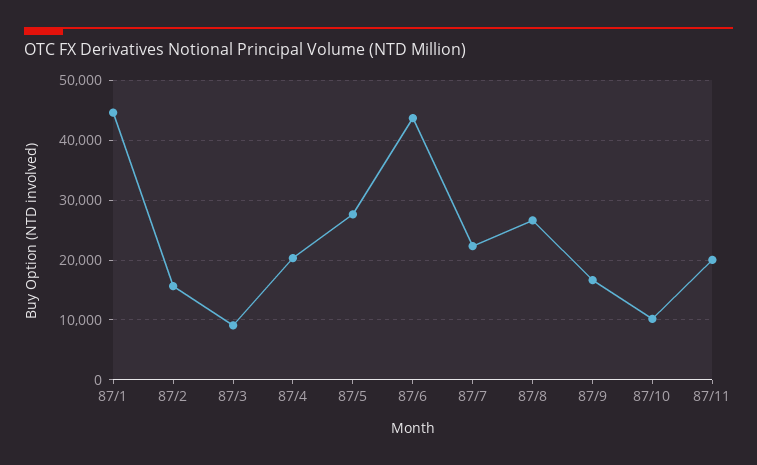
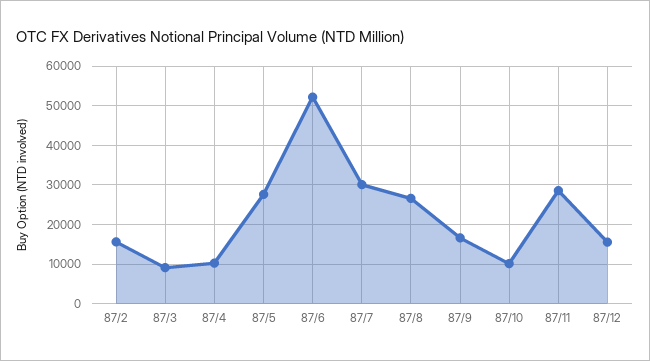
87/1: 44000 -> none
87/4: 20000 -> 10000
87/6: 44000 -> 52000
87/7: 22000 -> 30000
87/11: 20000 -> 28000
87/12: none -> 16000

